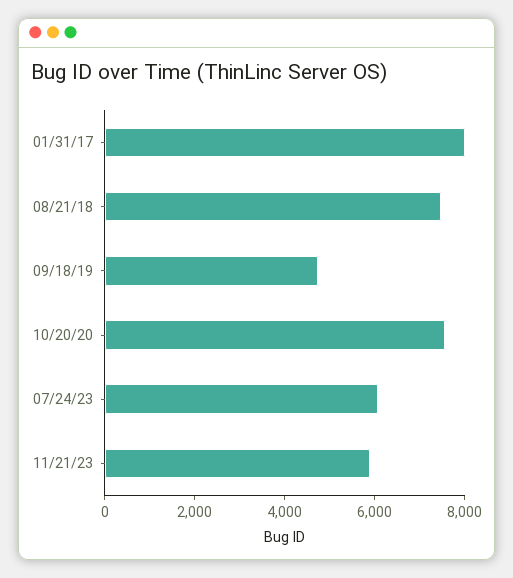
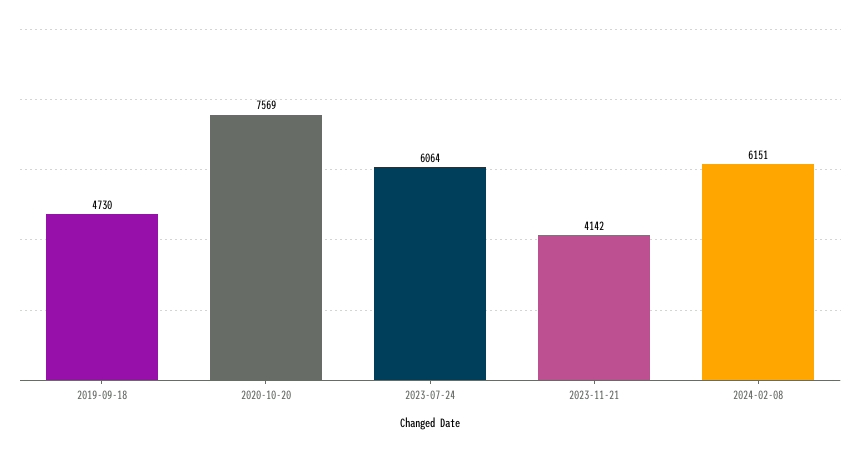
01/31/17: 8000 -> none
08/21/18: 7500 -> none
11/21/23: 6000 -> 4142
2024-02-08: none -> 6151

